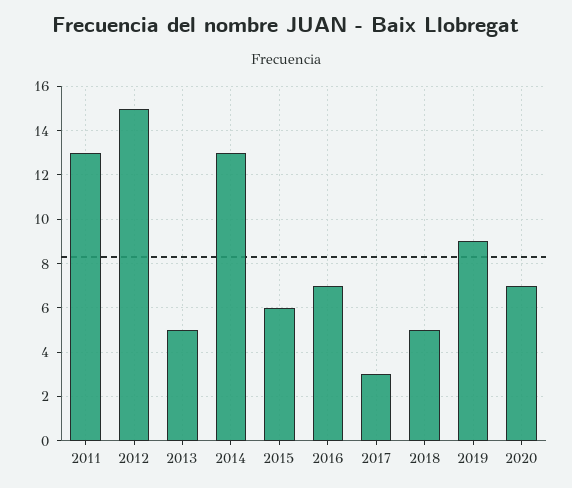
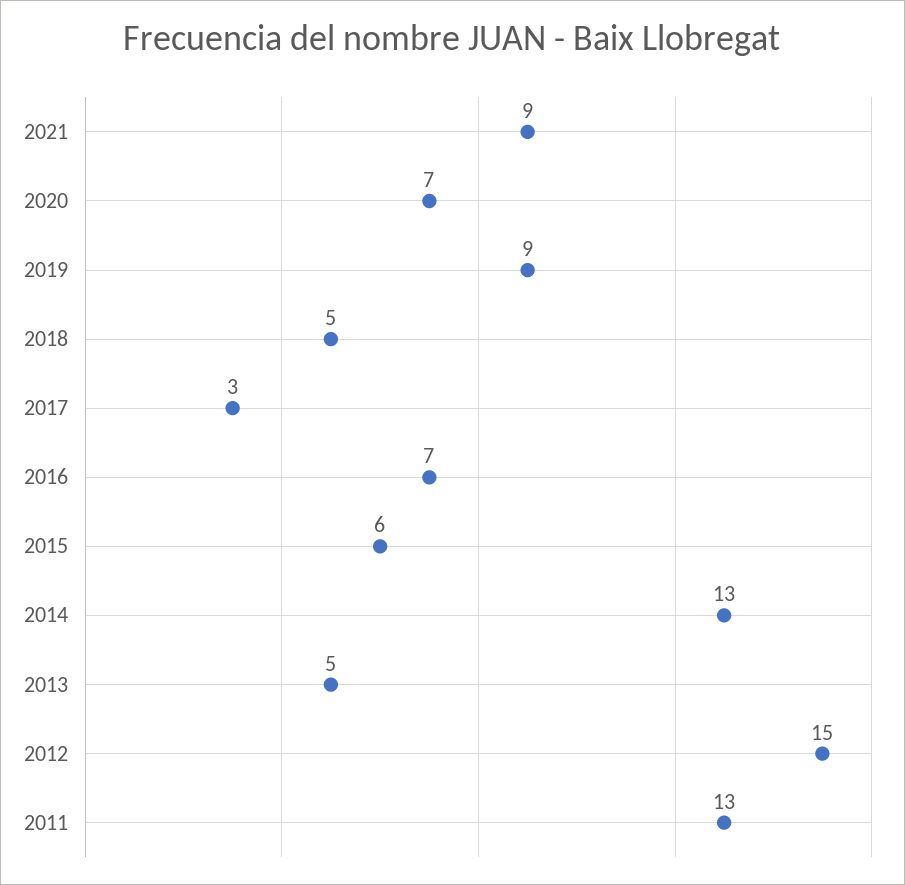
2021: none -> 9

